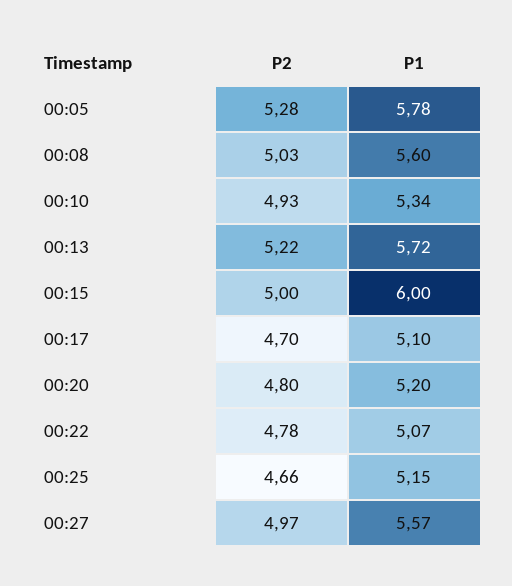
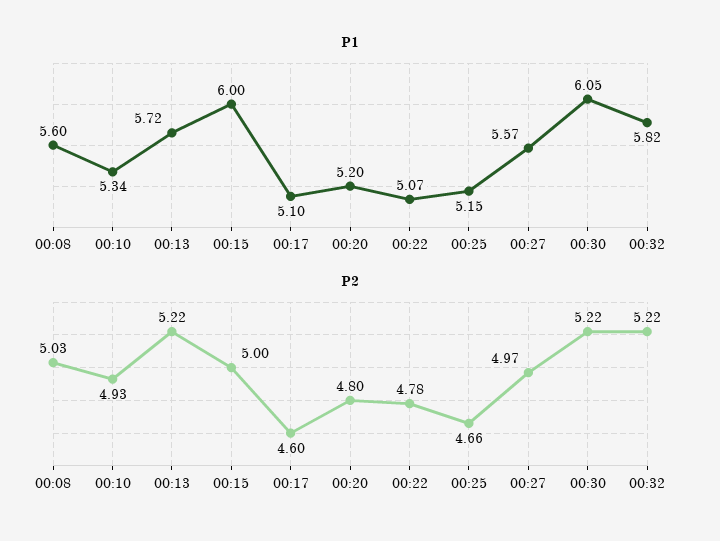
P2, 00:05: 5.28 -> none
P1, 00:05: 5.78 -> none
P2, 00:17: 4.7 -> 4.6
P1, 00:30: none -> 6.05
P1, 00:32: none -> 5.82
P2, 00:30: none -> 5.22
P2, 00:32: none -> 5.22

